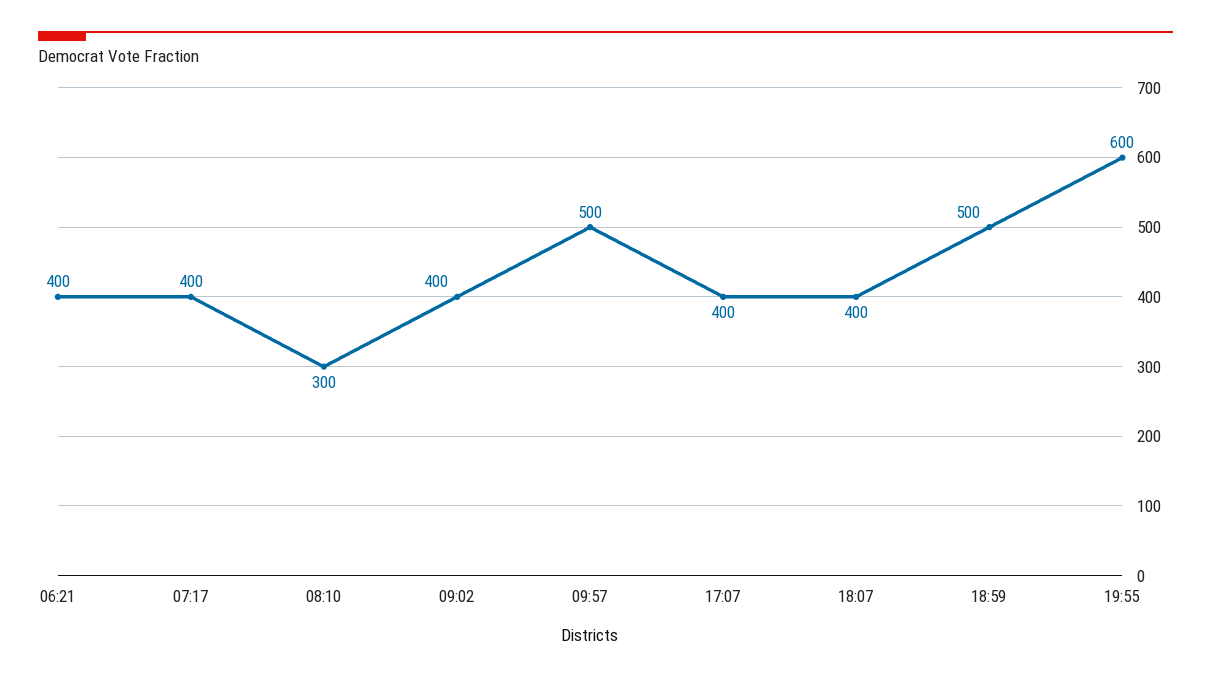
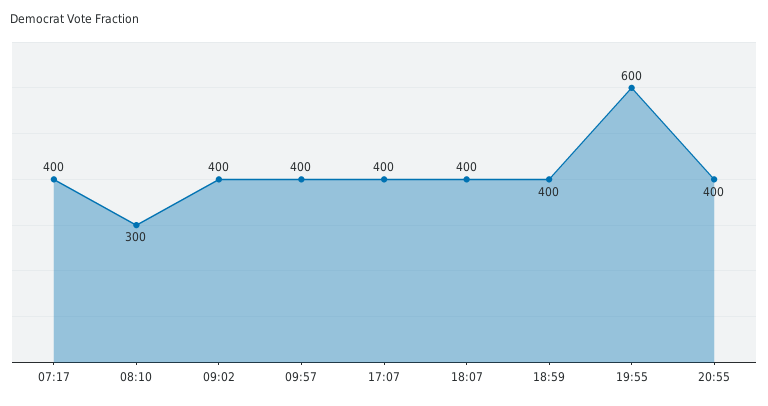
06:21: 400 -> none
09:57: 500 -> 400
18:59: 500 -> 400
20:55: none -> 400

